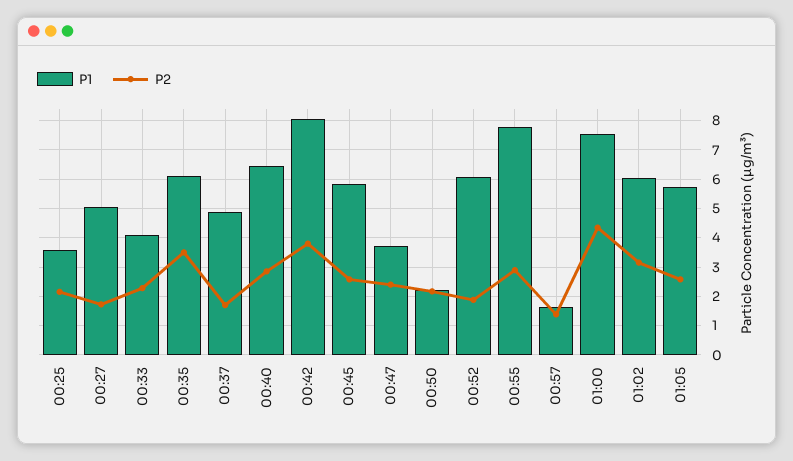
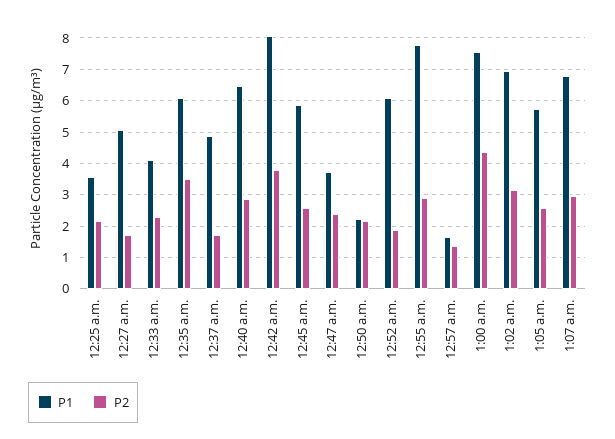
P1, 01:02: 6 -> 7
P1, 1:07 a.m.: none -> 6.8
P2, 1:07 a.m.: none -> 3

